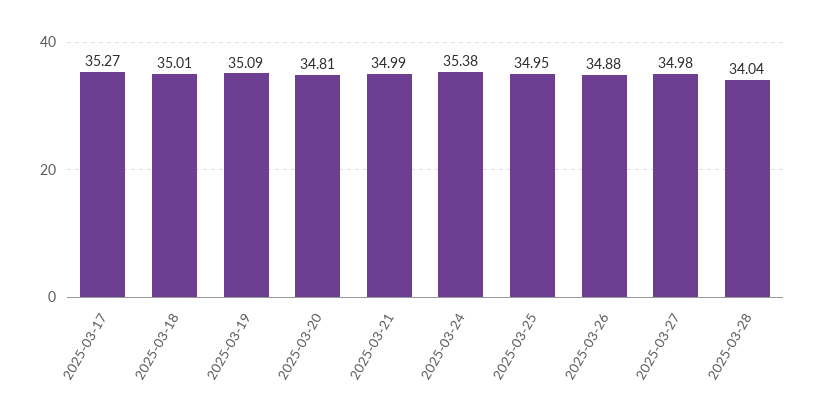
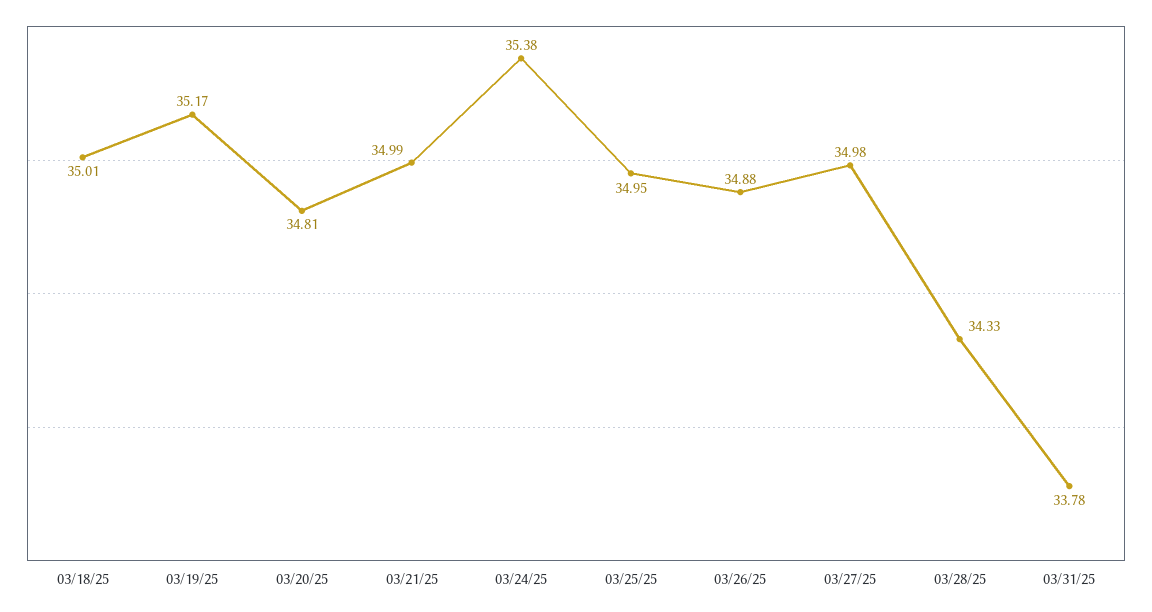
2025-03-17: 35.27 -> none
2025-03-19: 35.09 -> 35.17
2025-03-28: 34.04 -> 34.33
03/31/25: none -> 33.78

